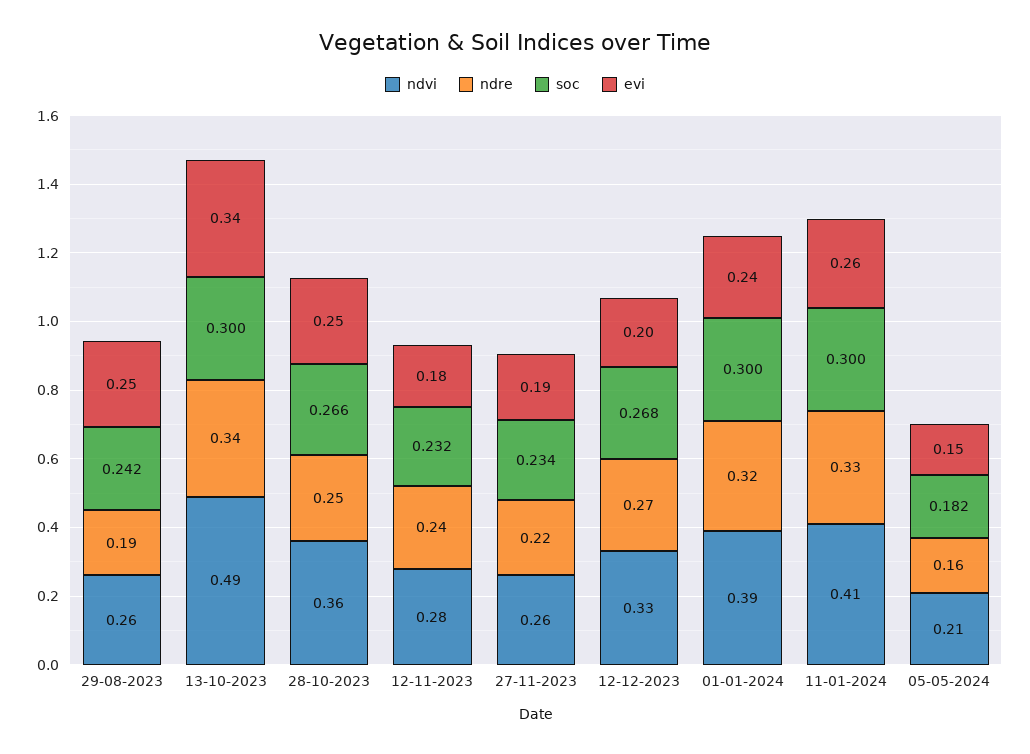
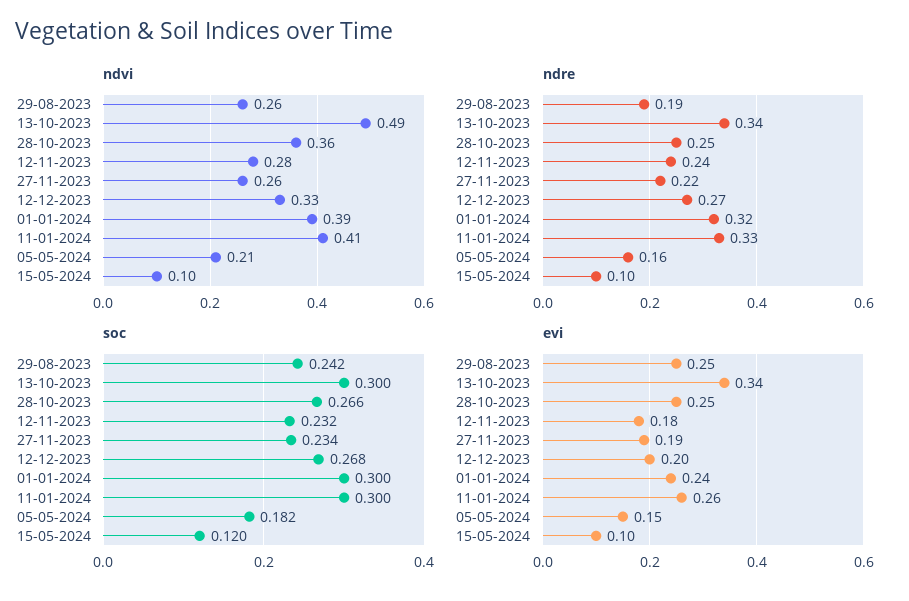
ndvi, 15-05-2024: none -> 0.1
ndre, 15-05-2024: none -> 0.1
soc, 15-05-2024: none -> 0.12
evi, 15-05-2024: none -> 0.1

